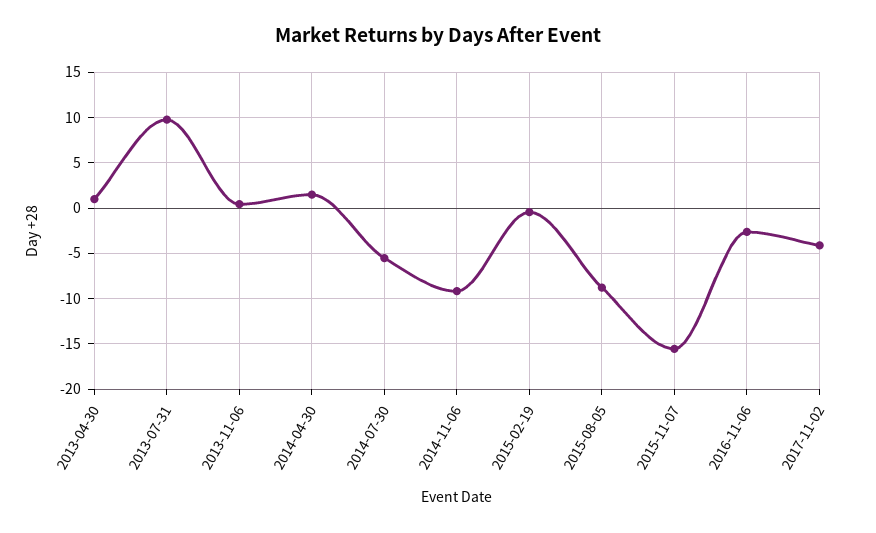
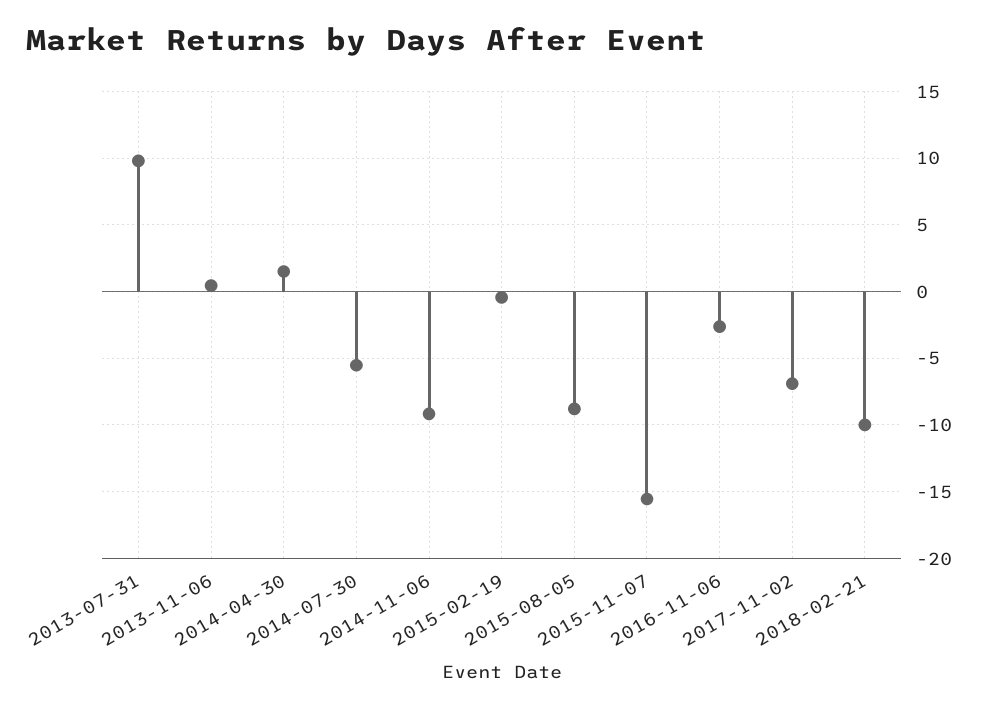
2013-04-30: 1 -> none
2017-11-02: -4 -> -7
2018-02-21: none -> -10

